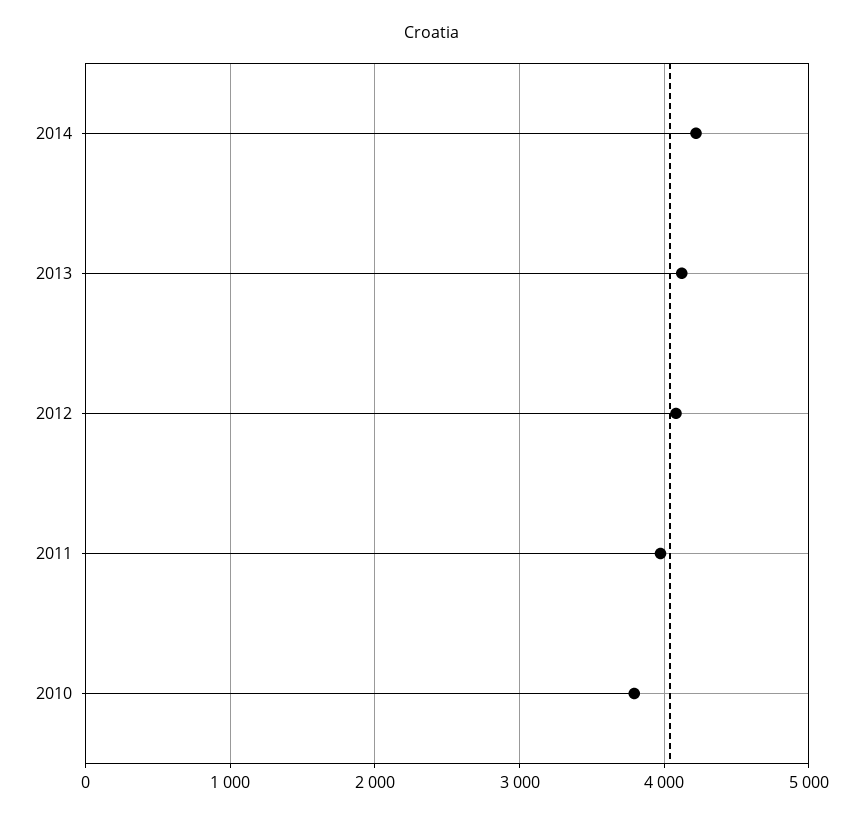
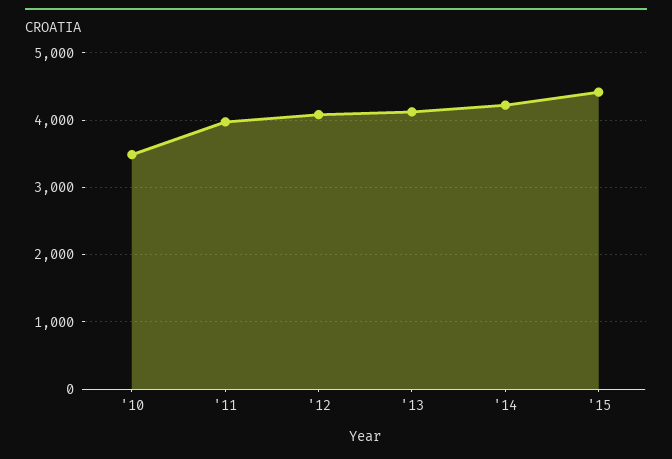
2010: 3800 -> 3500
'15: none -> 4400

